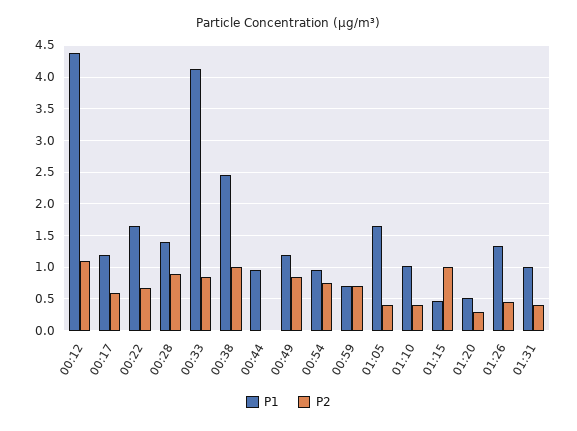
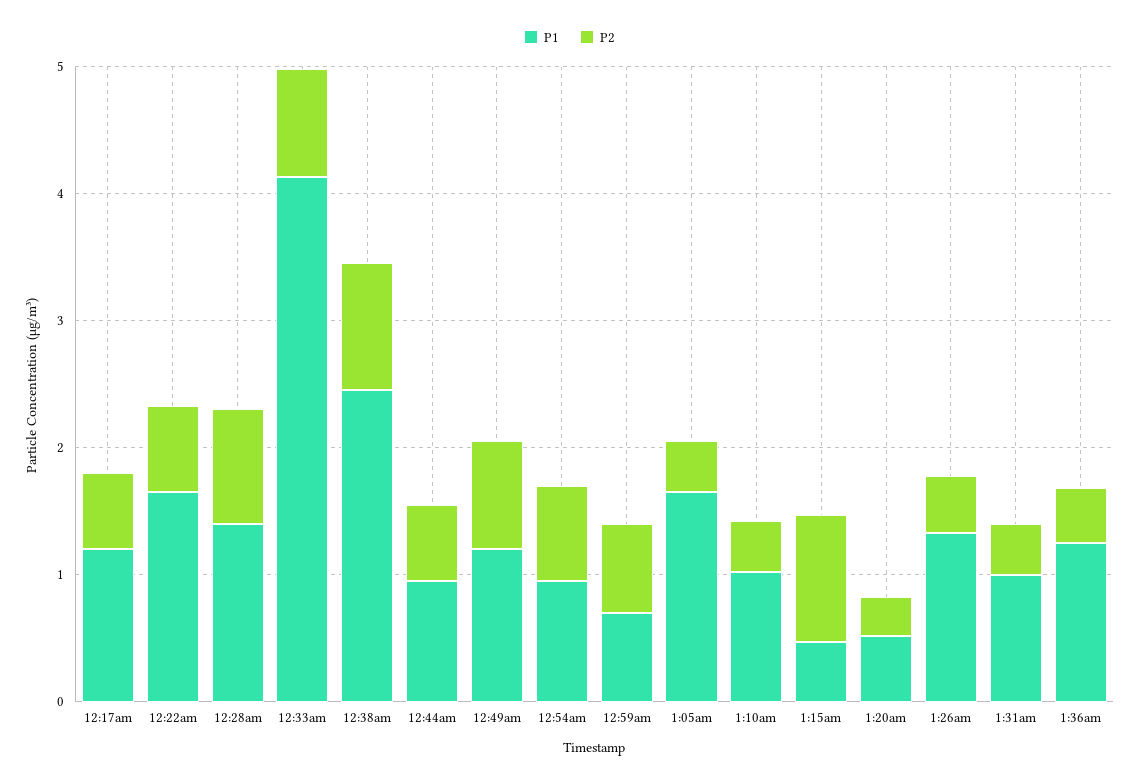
P1, 00:12: 4.4 -> none
P2, 00:12: 1.1 -> none
P2, 00:44: 0 -> 0.6
P1, 1:36am: none -> 1.2
P2, 1:36am: none -> 0.4

